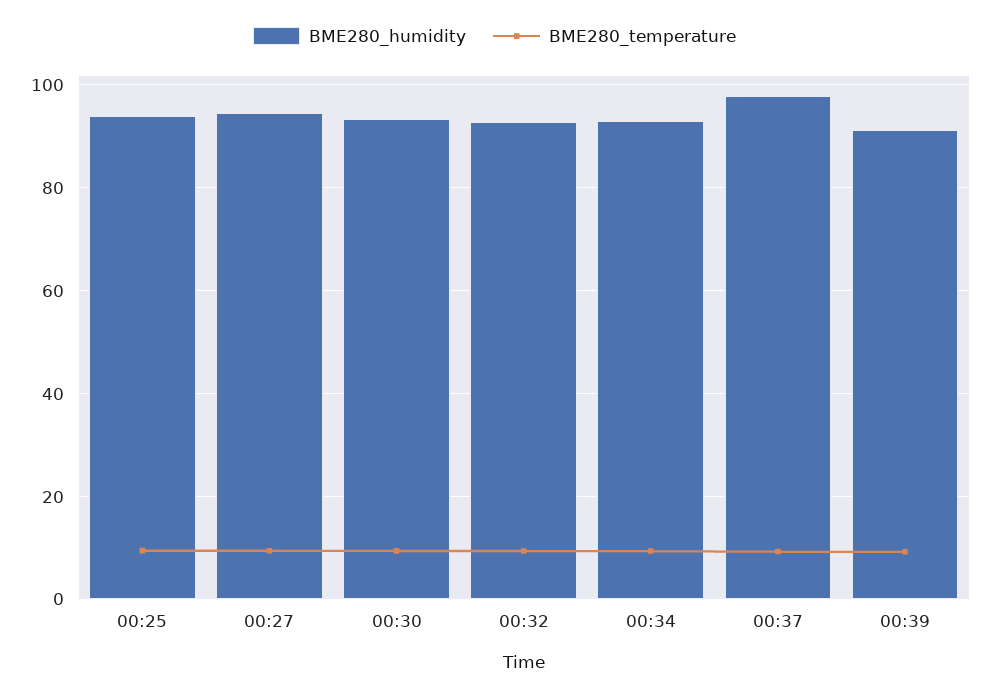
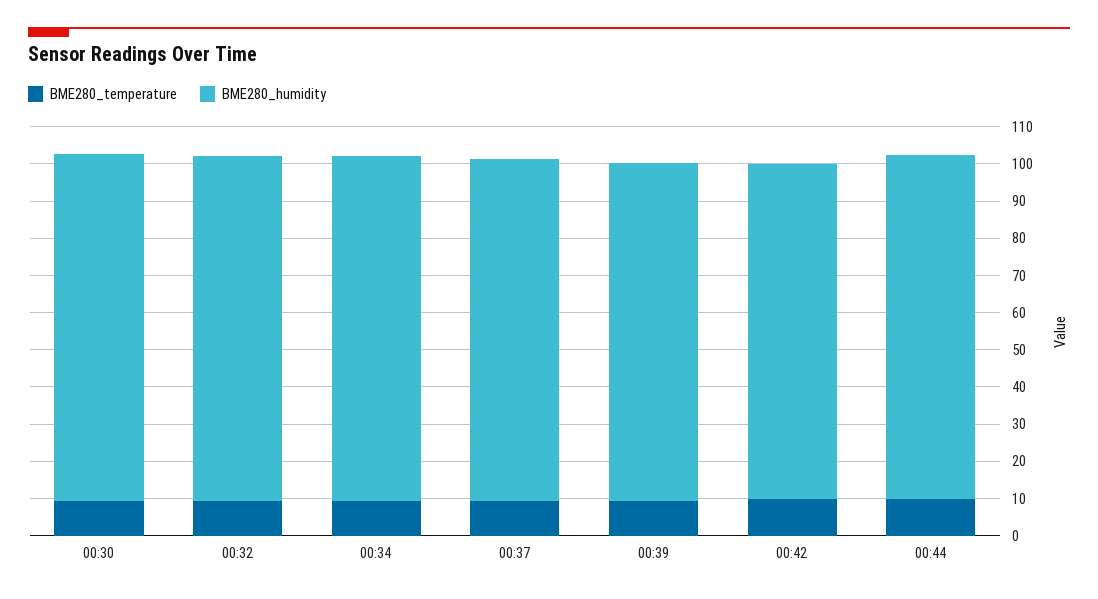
BME280_humidity, 00:25: 94 -> none
BME280_temperature, 00:25: 10 -> none
BME280_humidity, 00:27: 94 -> none
BME280_temperature, 00:27: 10 -> none
BME280_humidity, 00:37: 98 -> 92.5
BME280_temperature, 00:42: none -> 10
BME280_humidity, 00:42: none -> 90
BME280_temperature, 00:44: none -> 10
BME280_humidity, 00:44: none -> 92.5

